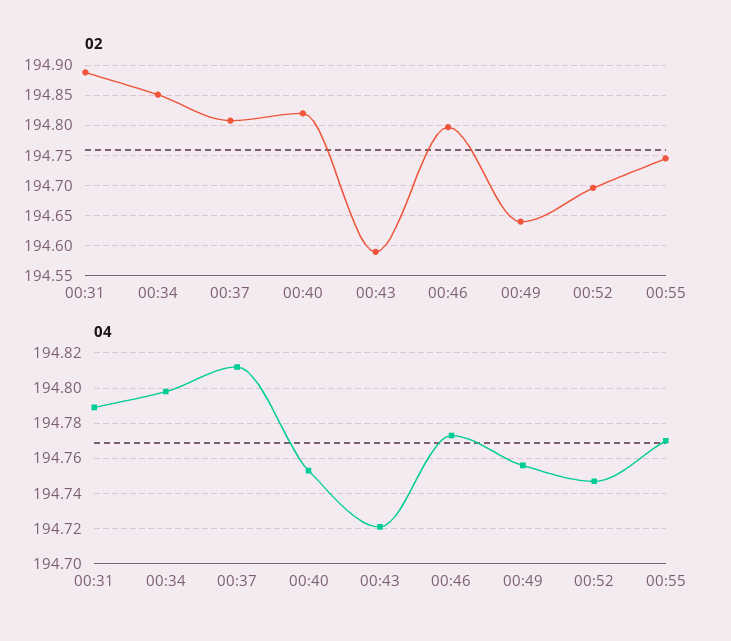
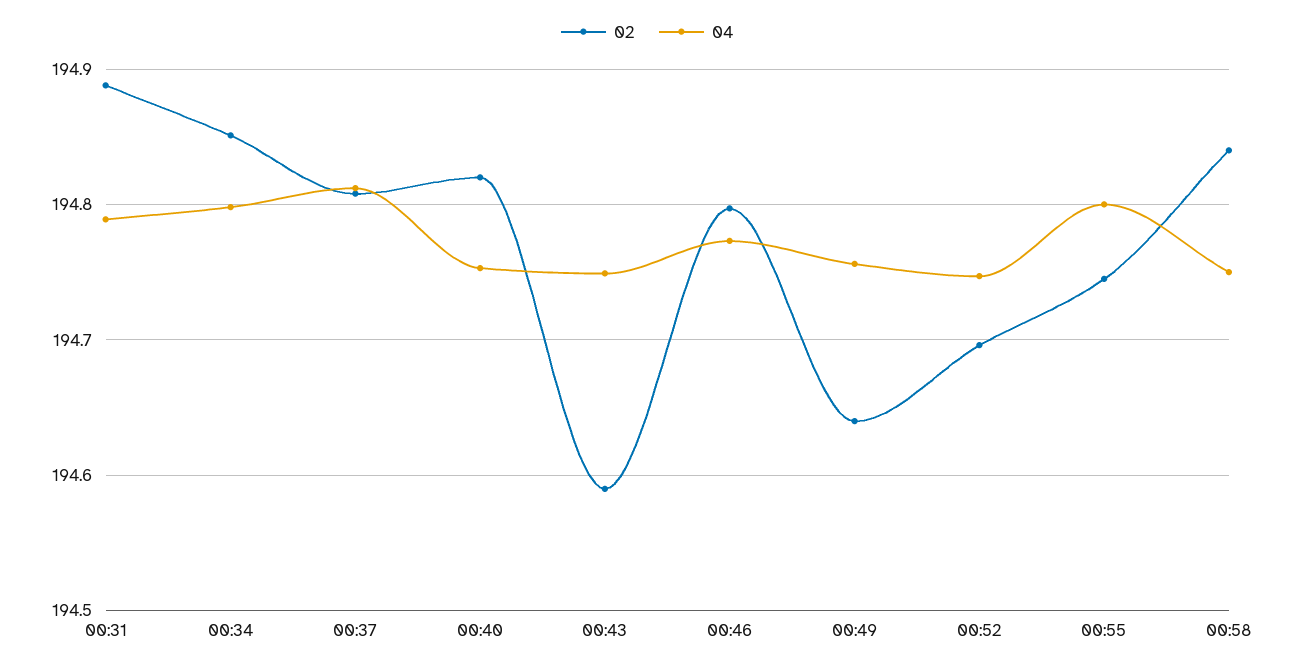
04, 00:43: 194.72 -> 194.75
04, 00:55: 194.77 -> 194.8
02, 00:58: none -> 194.84
04, 00:58: none -> 194.75

